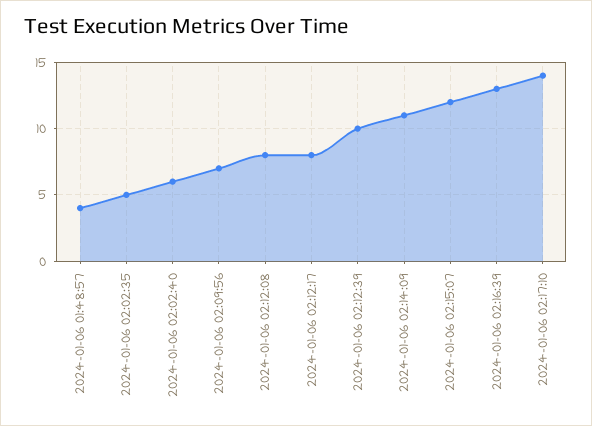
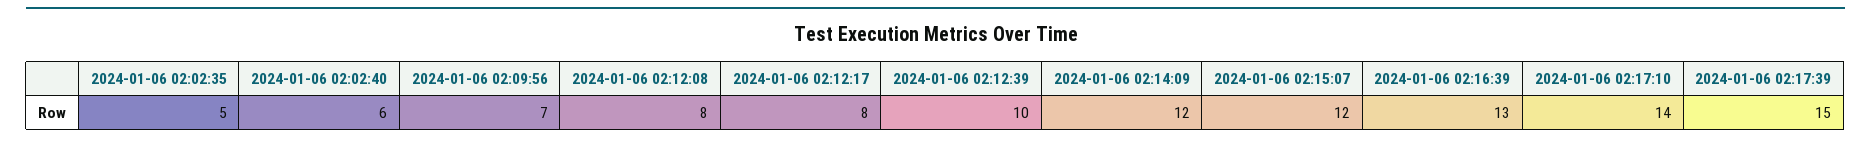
2024-01-06 01:48:57: 4 -> none
2024-01-06 02:14:09: 11 -> 12
2024-01-06 02:17:39: none -> 15

